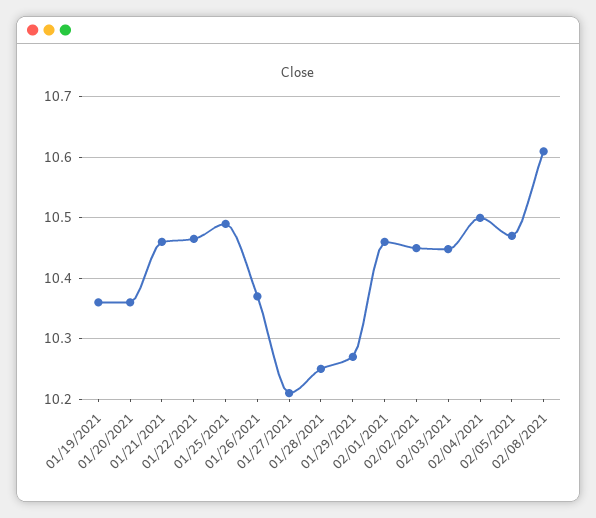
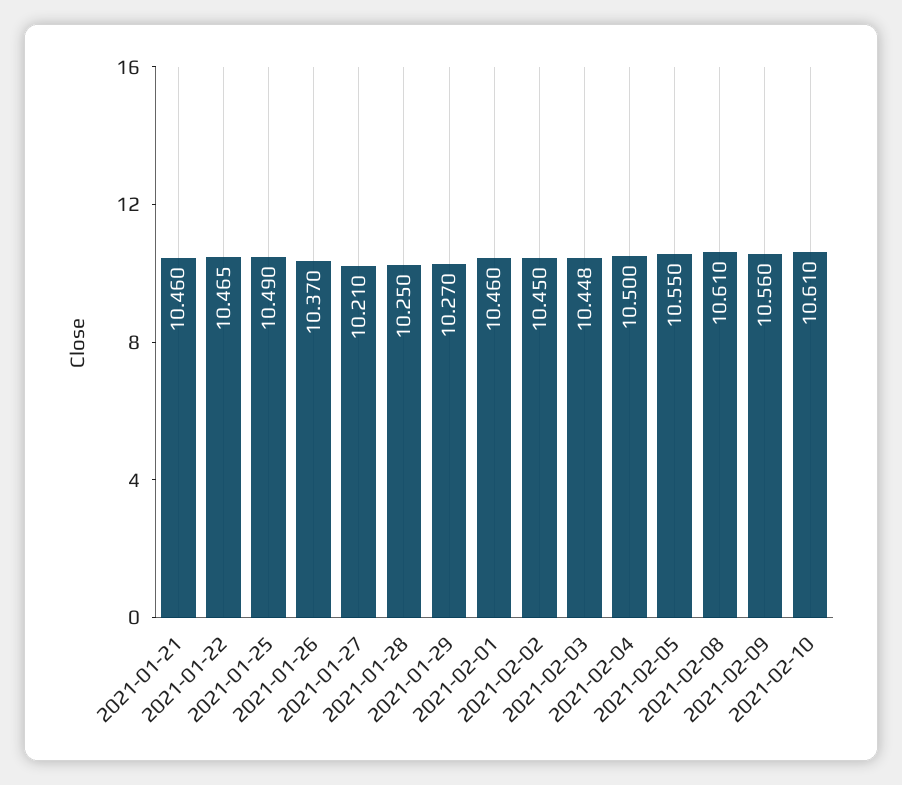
01/19/2021: 10.36 -> none
01/20/2021: 10.36 -> none
02/05/2021: 10.47 -> 10.55
2021-02-09: none -> 10.56
2021-02-10: none -> 10.61

